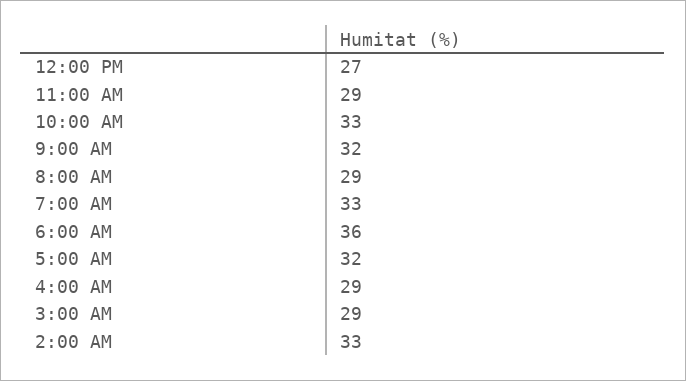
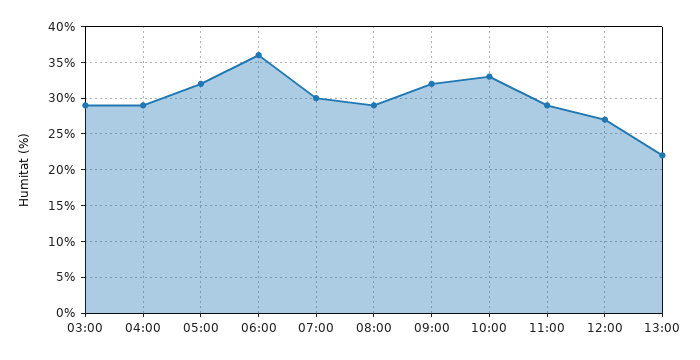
7:00 AM: 33 -> 30
2:00 AM: 33 -> none
13:00: none -> 22

